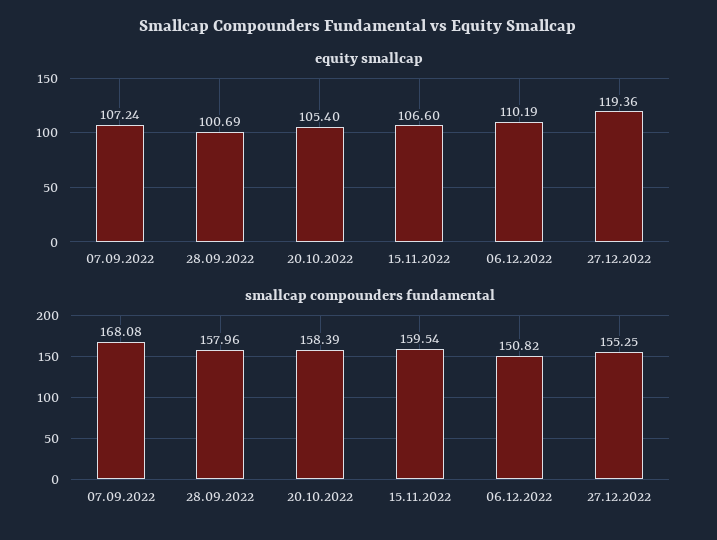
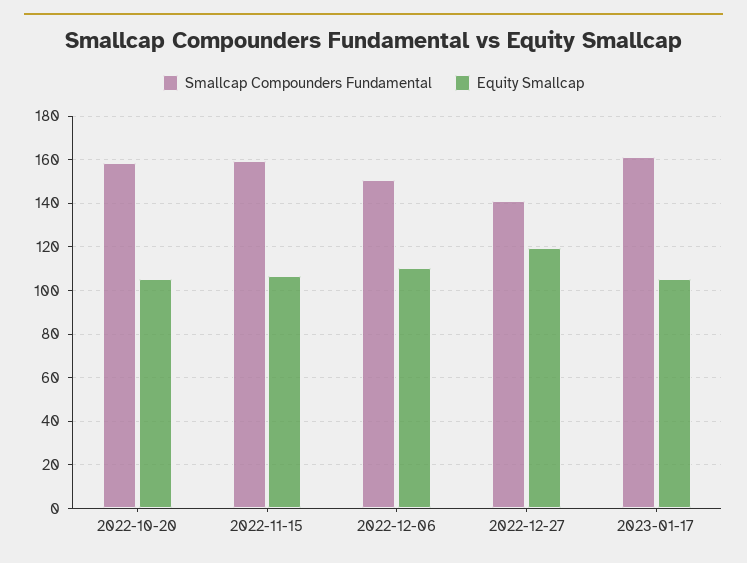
equity smallcap, 07.09.2022: 107.24 -> none
equity smallcap, 28.09.2022: 100.69 -> none
smallcap compounders fundamental, 07.09.2022: 168.08 -> none
smallcap compounders fundamental, 28.09.2022: 157.96 -> none
smallcap compounders fundamental, 27.12.2022: 155.25 -> 140
smallcap compounders fundamental, 2023-01-17: none -> 160
equity smallcap, 2023-01-17: none -> 105

